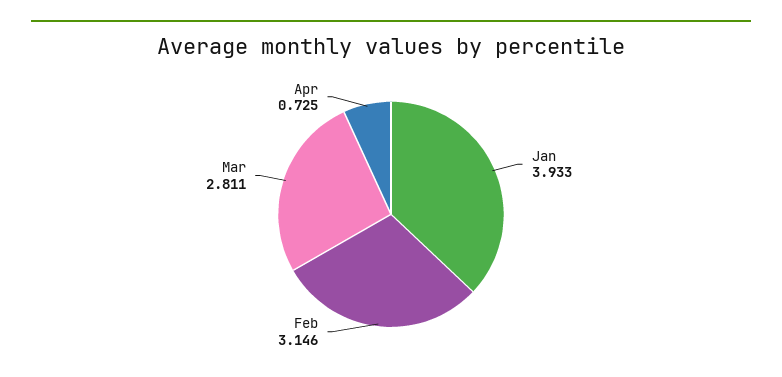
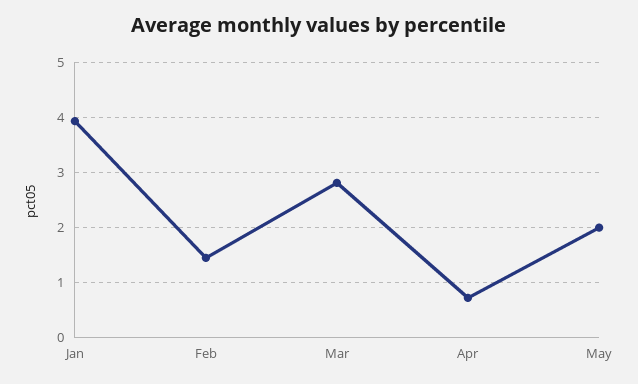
Feb: 3.146 -> 1.4
May: none -> 2

